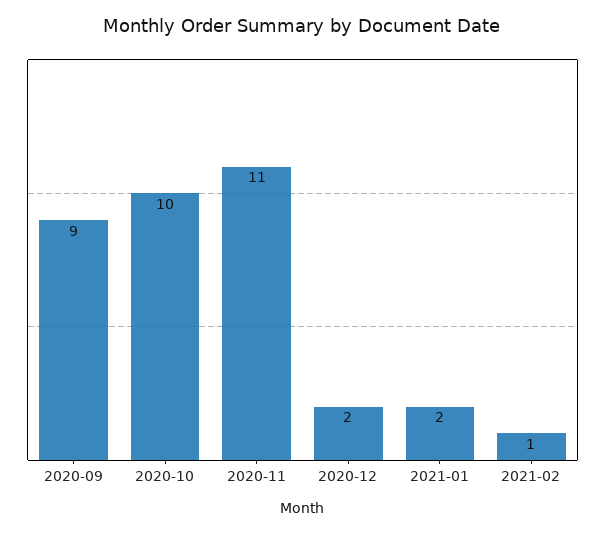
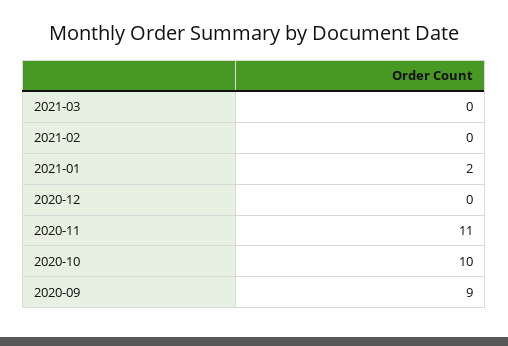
2020-12: 2 -> 0
2021-02: 1 -> 0
2021-03: none -> 0

